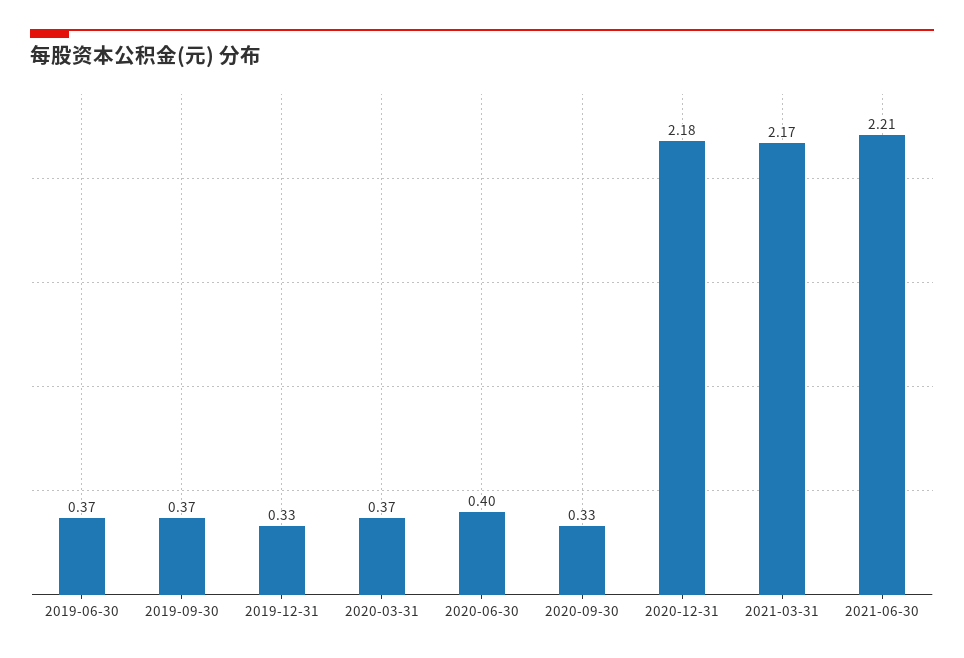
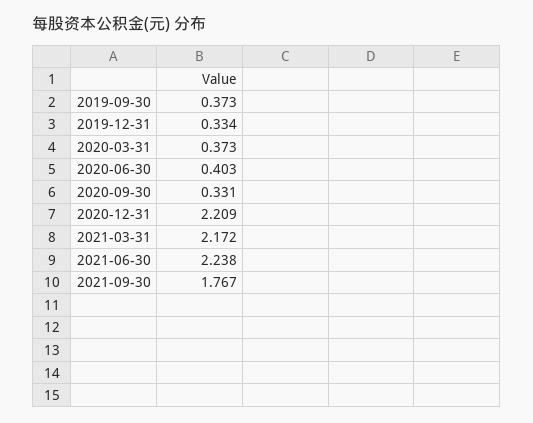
2019-06-30: 0.37 -> none
2020-12-31: 2.18 -> 2.209
2021-06-30: 2.21 -> 2.238
2021-09-30: none -> 1.767

